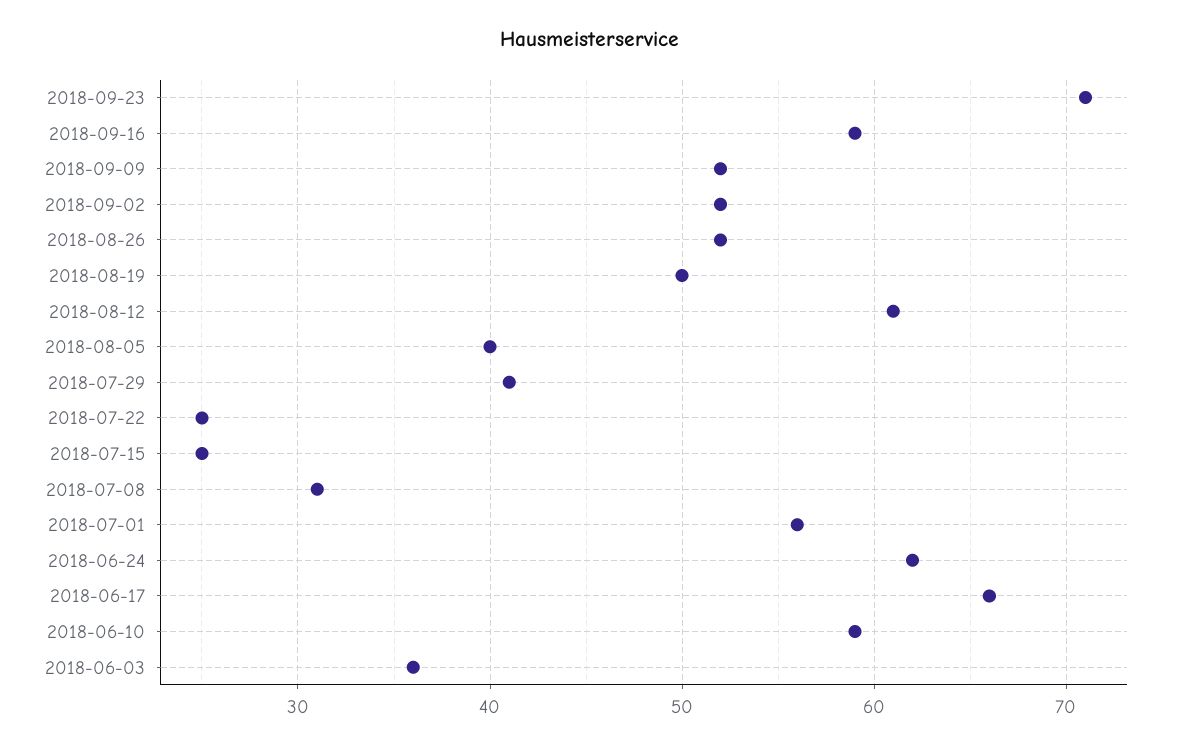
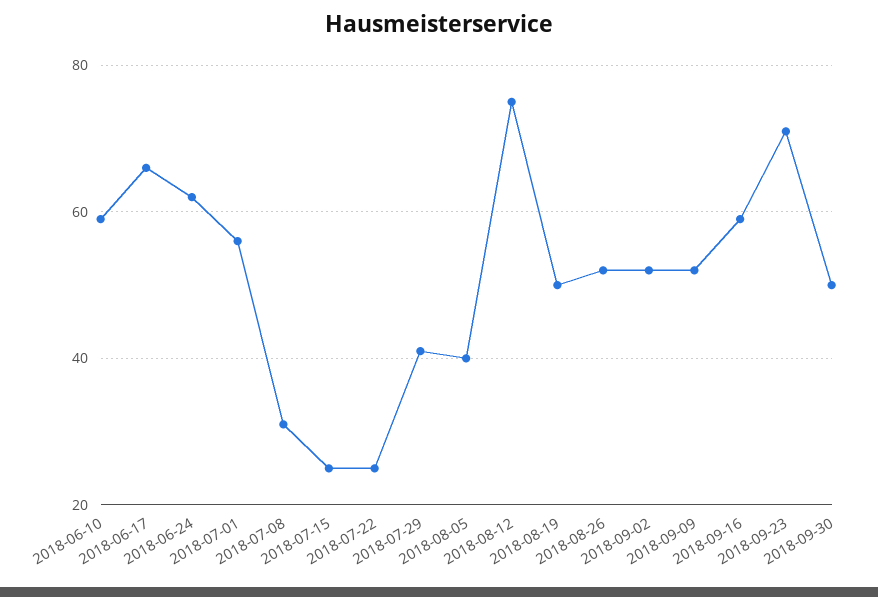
2018-08-12: 61 -> 75
2018-06-03: 36 -> none
2018-09-30: none -> 50

